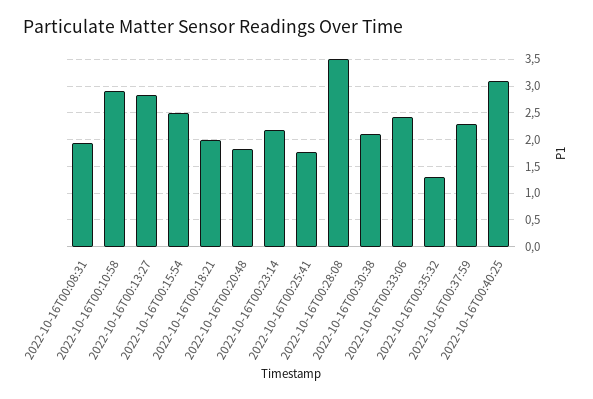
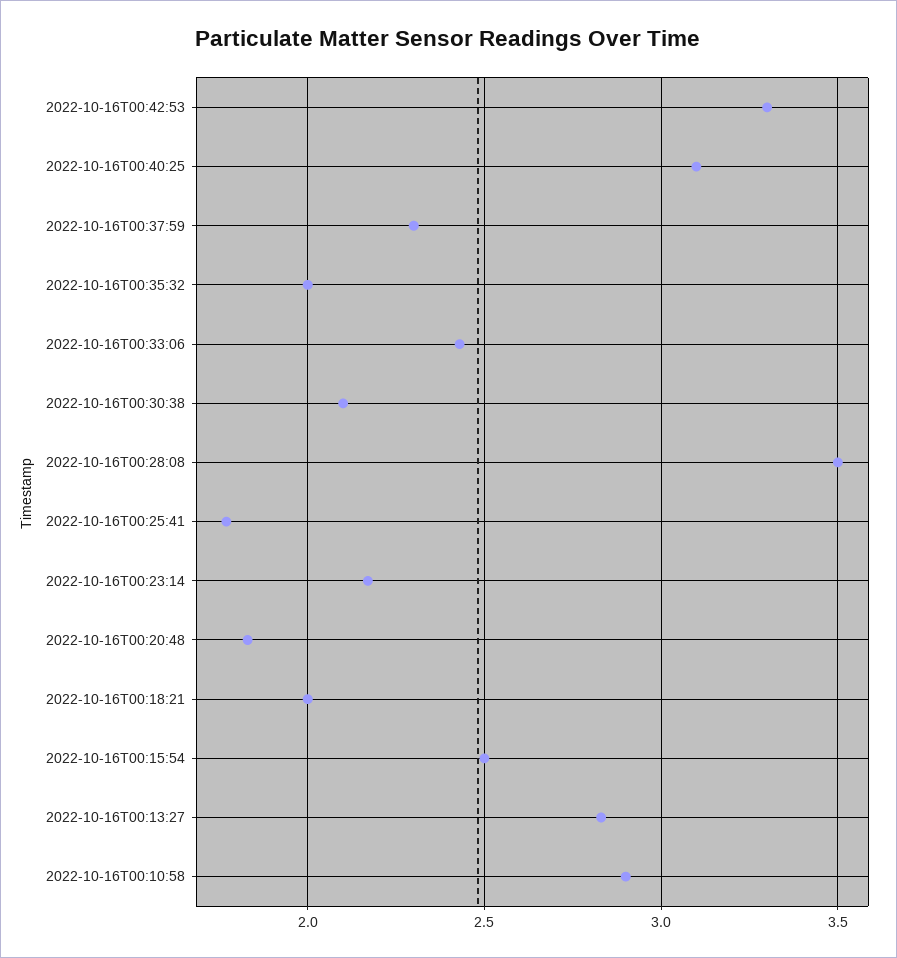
2022-10-16T00:08:31: 2 -> none
2022-10-16T00:35:32: 1.25 -> 2
2022-10-16T00:42:53: none -> 3.3

